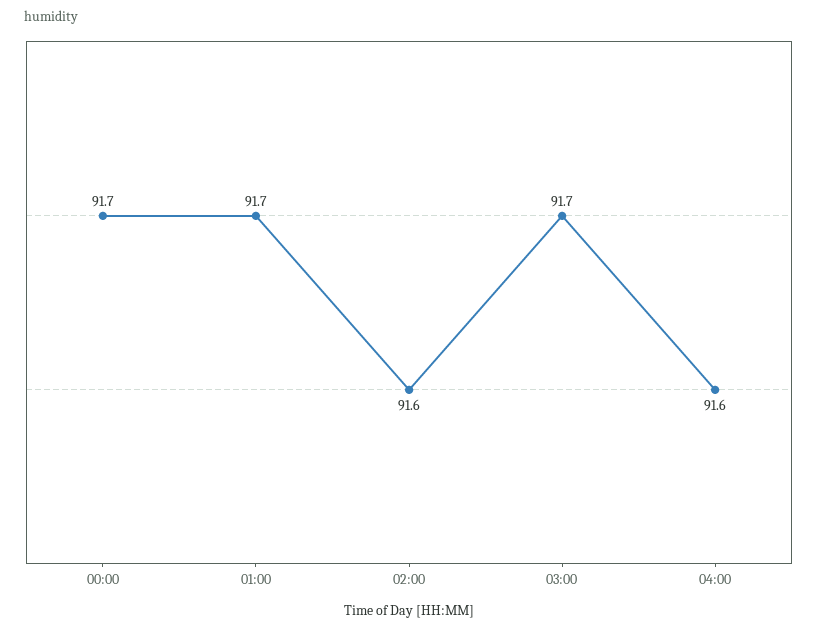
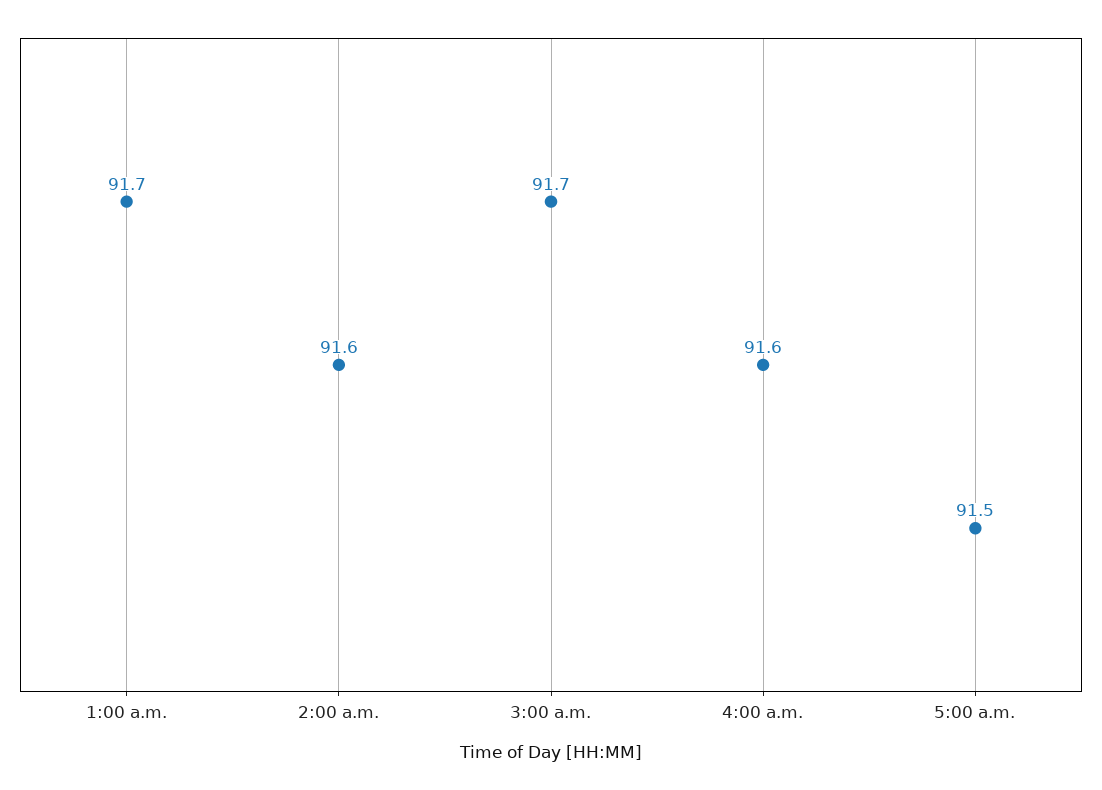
00:00: 91.7 -> none
5:00 a.m.: none -> 91.5

